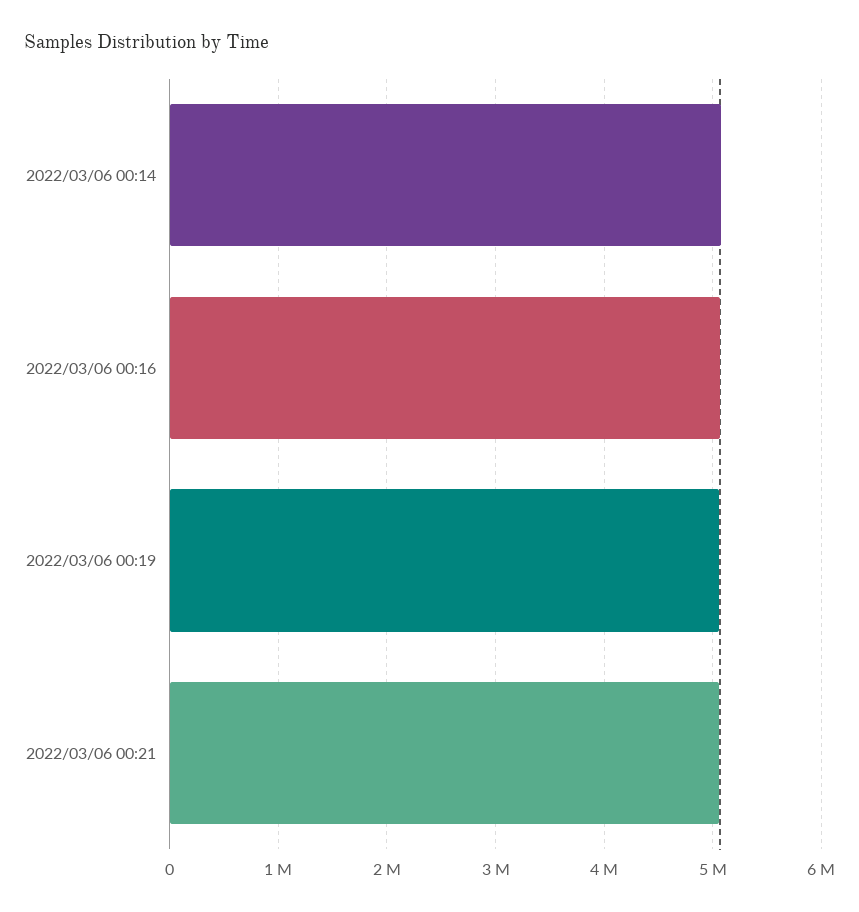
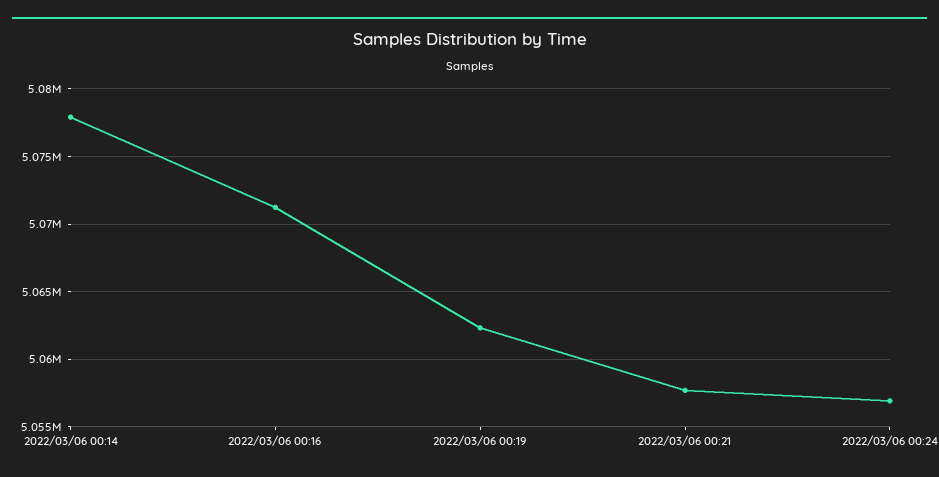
2022/03/06 00:24: none -> 5057000

